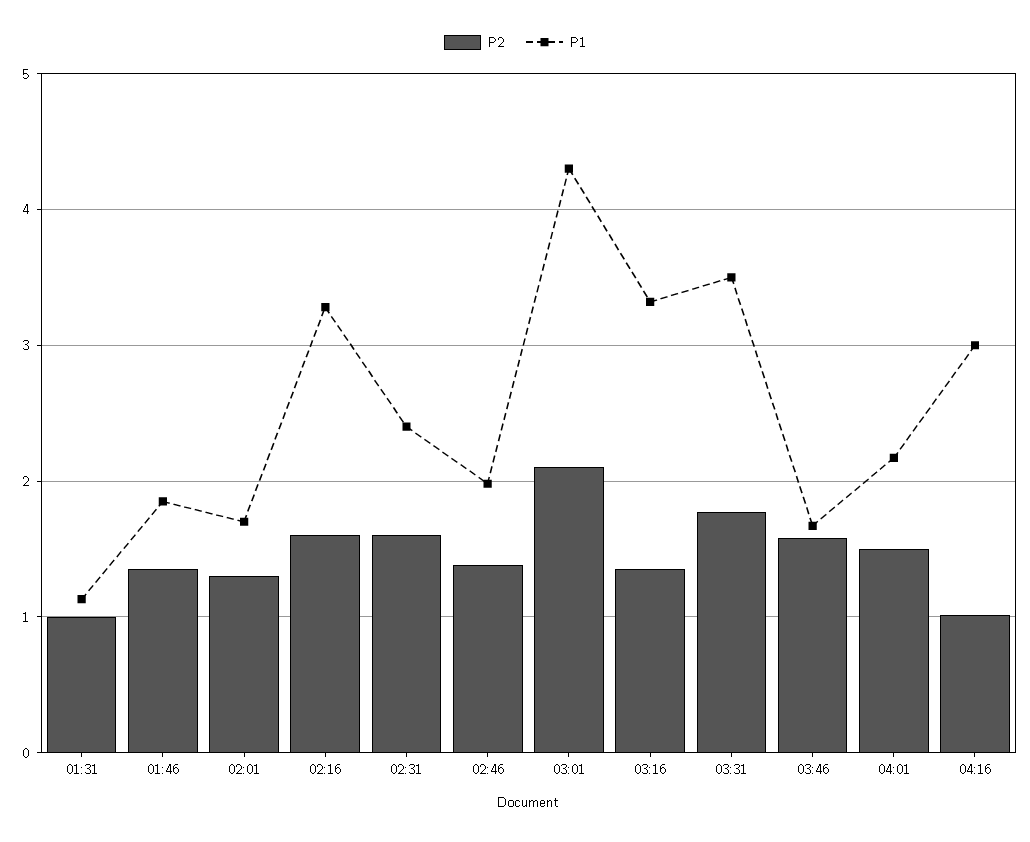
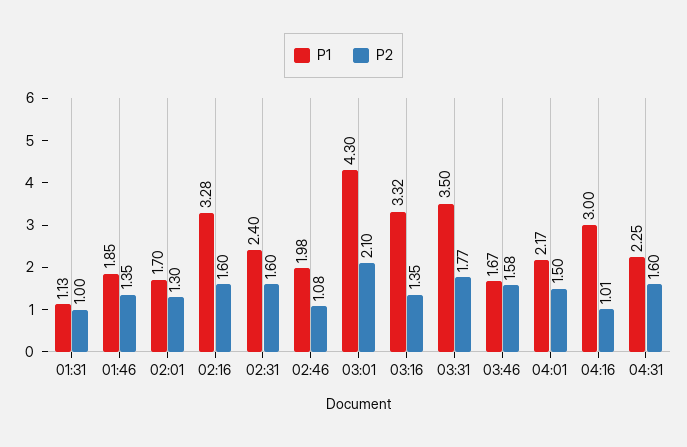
P2, 02:46: 1.4 -> 1.08
P1, 04:31: none -> 2.25
P2, 04:31: none -> 1.6

